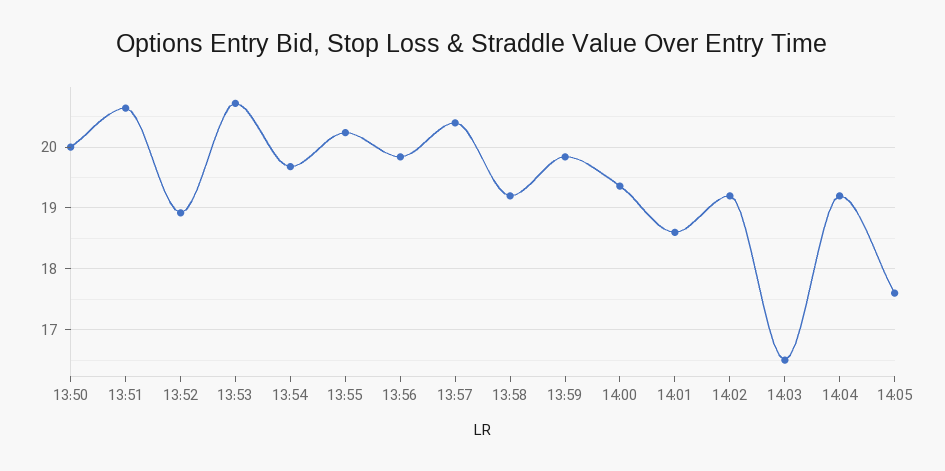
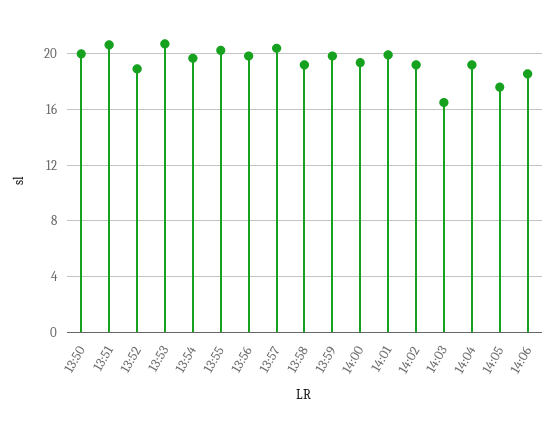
14:01: 18.6 -> 20
14:06: none -> 18.5

